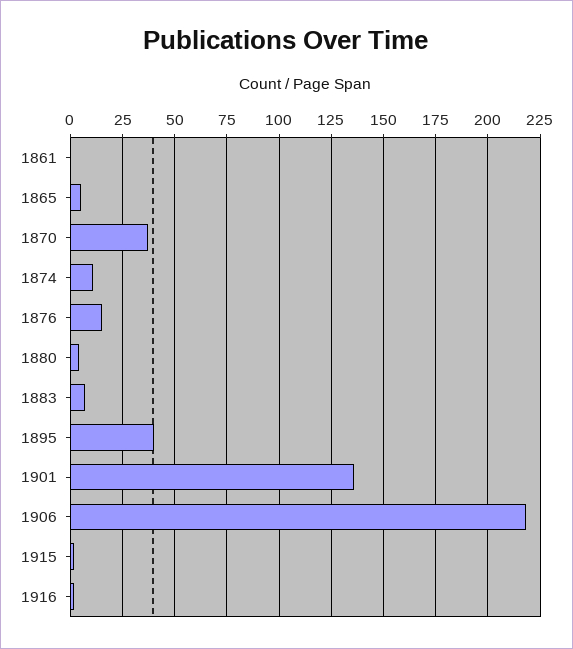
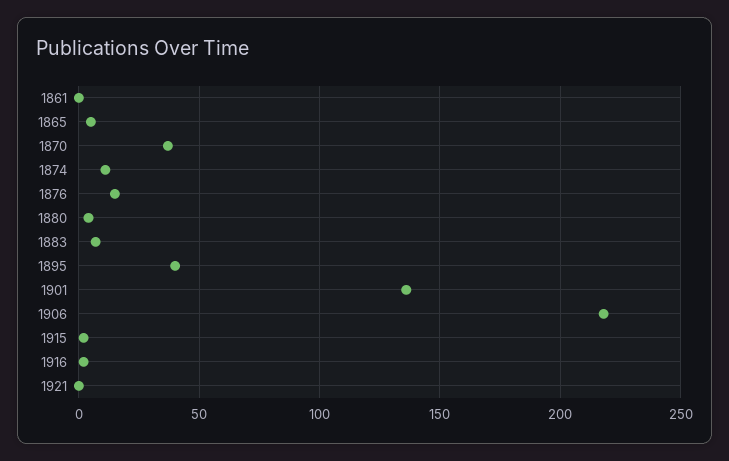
1921: none -> 0

